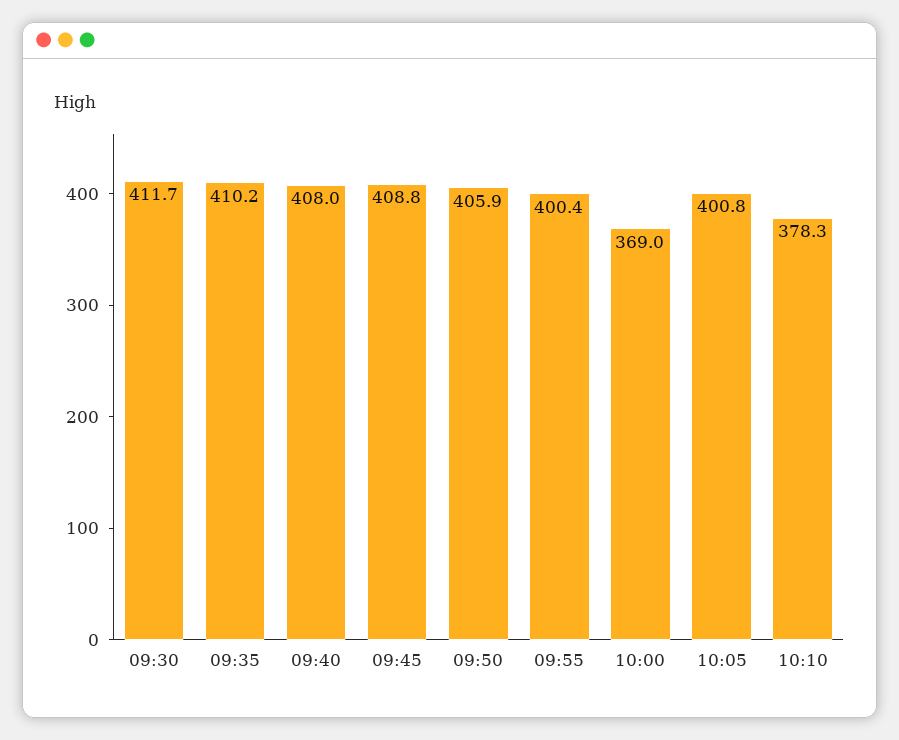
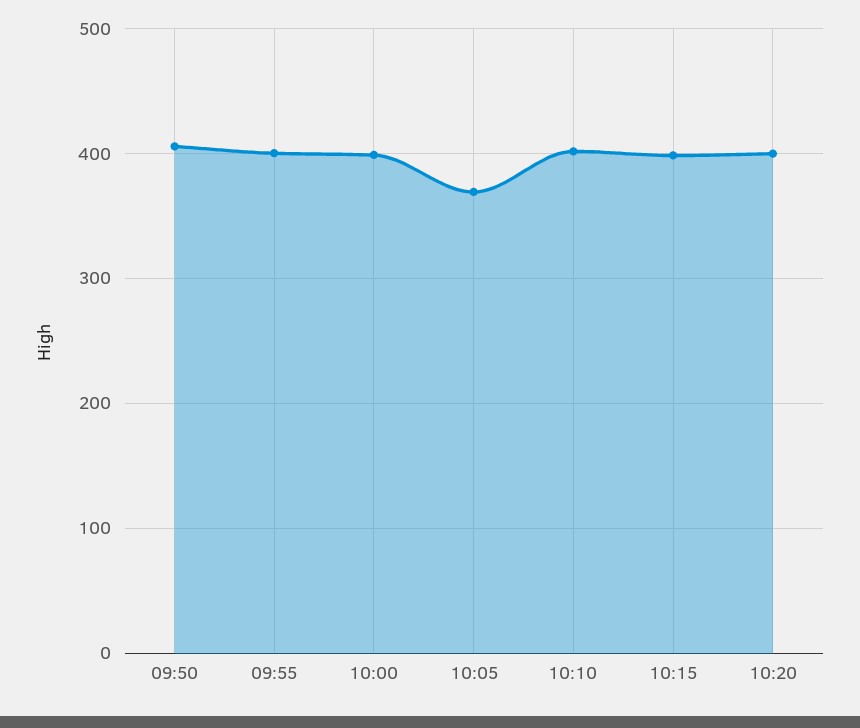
09:30: 411.7 -> none
09:35: 410.2 -> none
09:40: 408 -> none
09:45: 408.8 -> none
10:00: 369 -> 400
10:05: 400.8 -> 370
10:10: 378.3 -> 400
10:15: none -> 400
10:20: none -> 400

